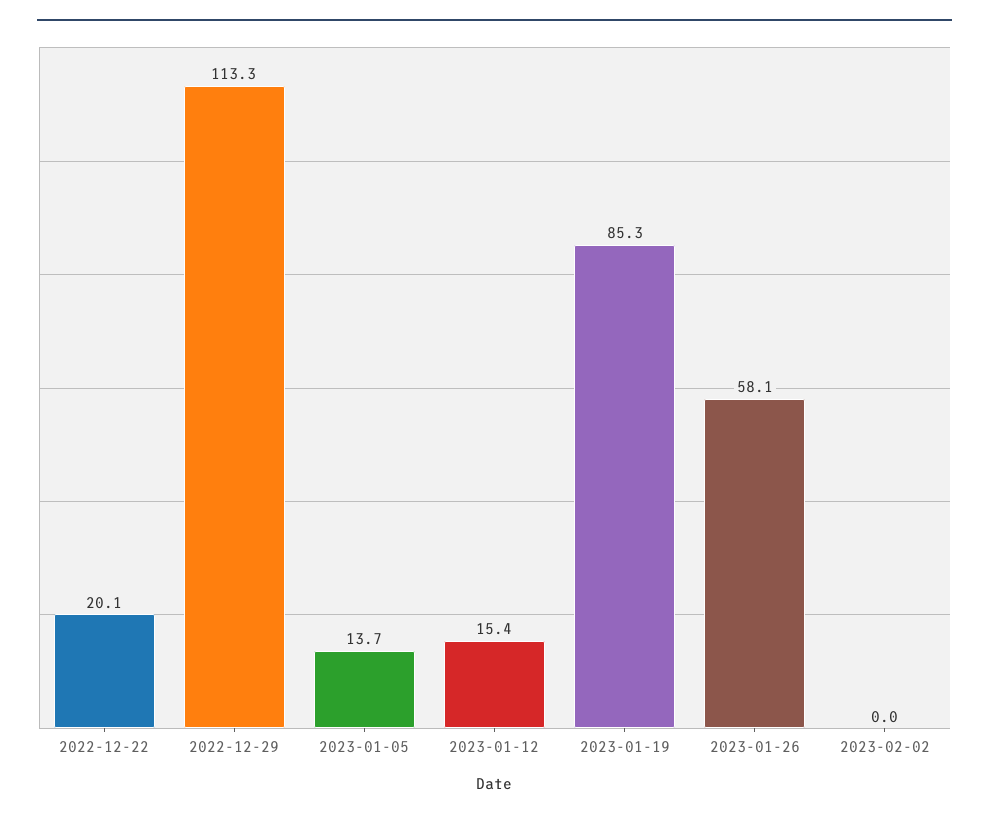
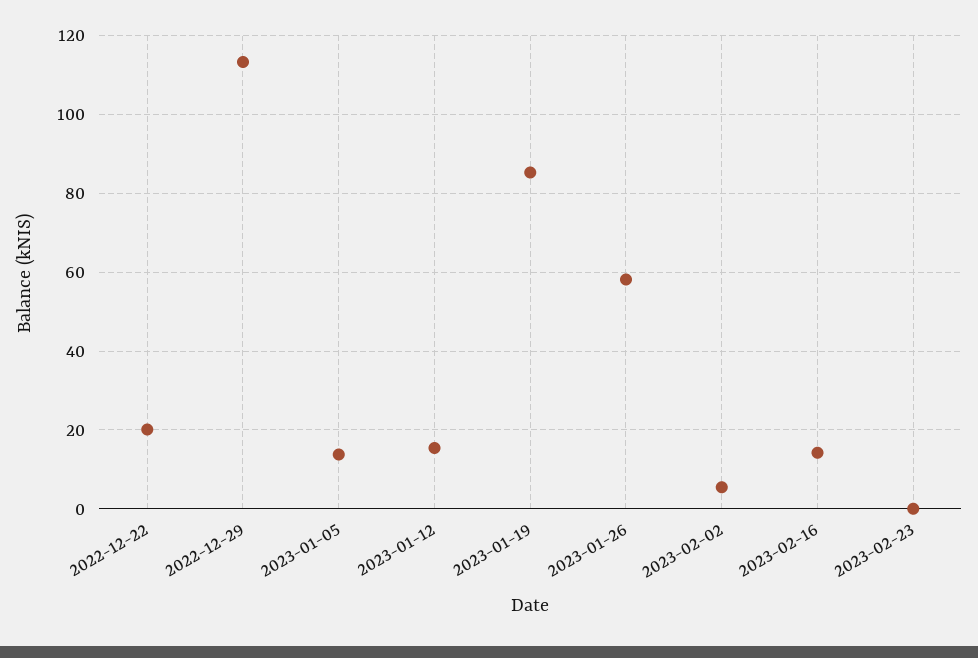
2023-02-02: 0 -> 6
2023-02-16: none -> 14
2023-02-23: none -> 0

